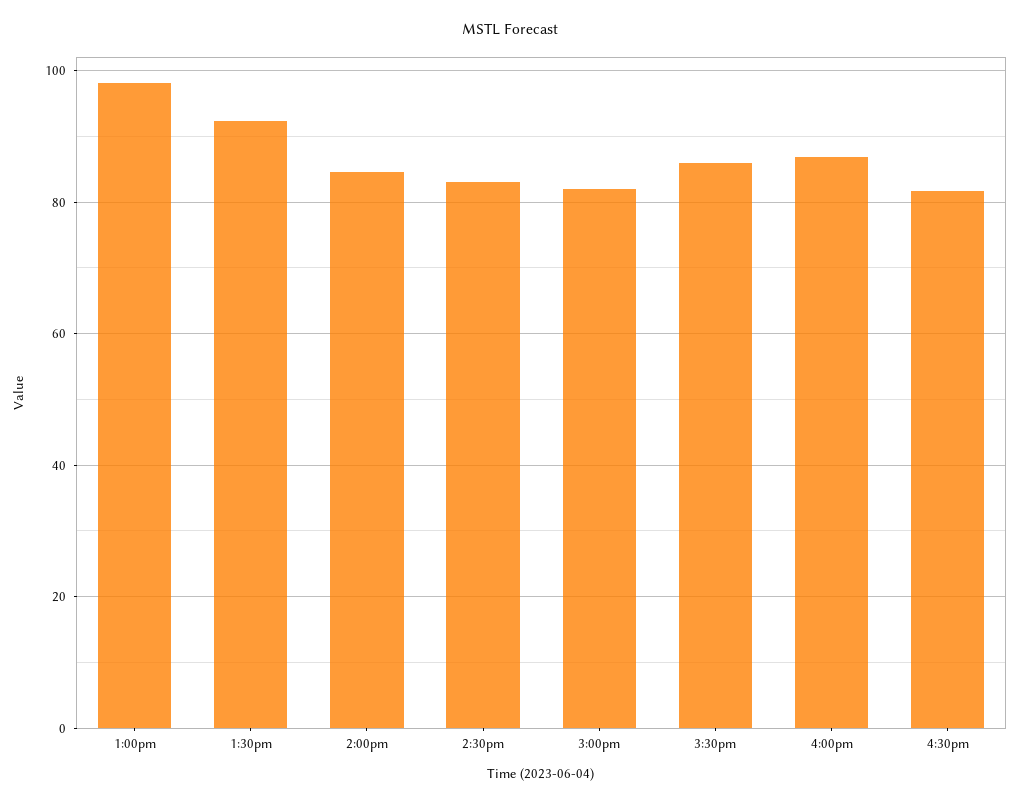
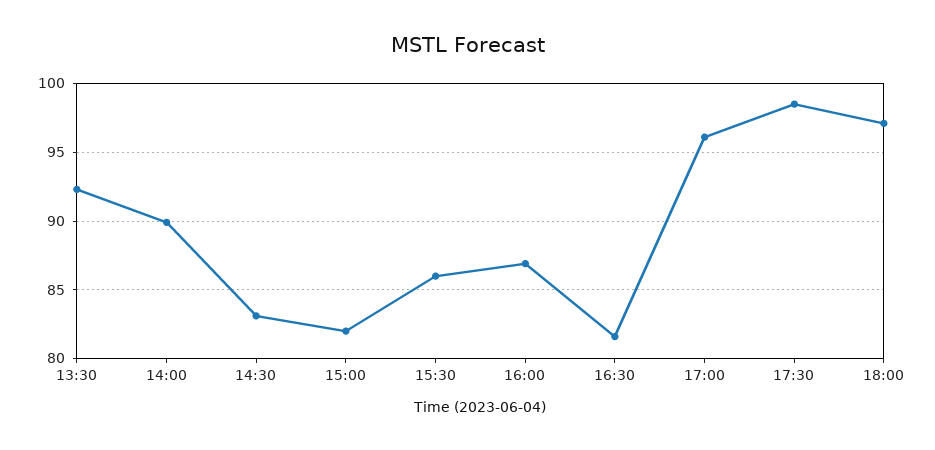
1:00pm: 98 -> none
2:00pm: 84 -> 90
17:00: none -> 96
17:30: none -> 98.5
18:00: none -> 97

